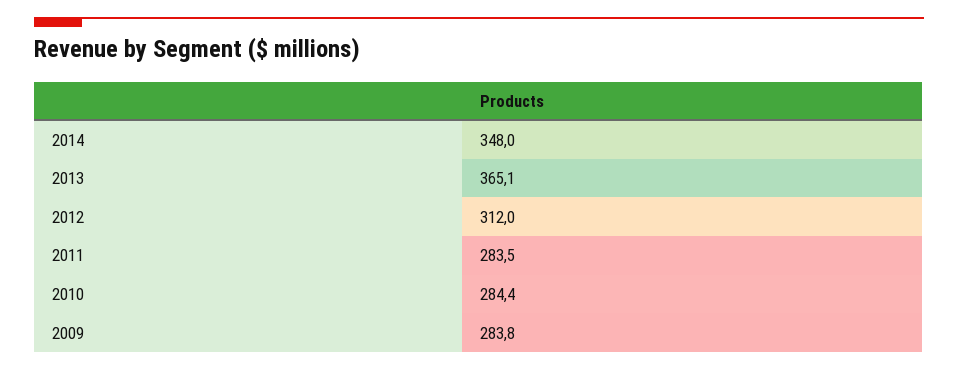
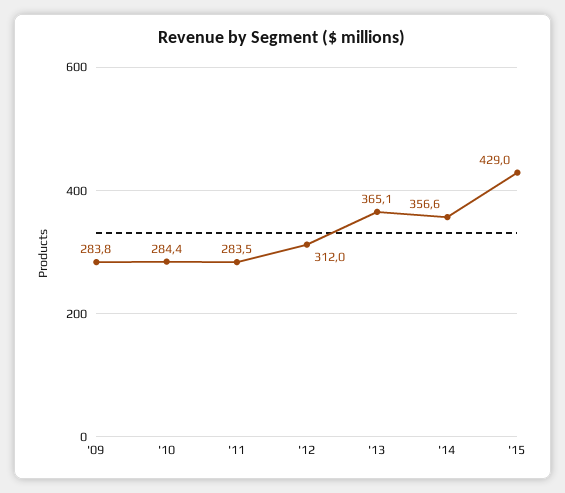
2014: 348 -> 356.6
'15: none -> 429

